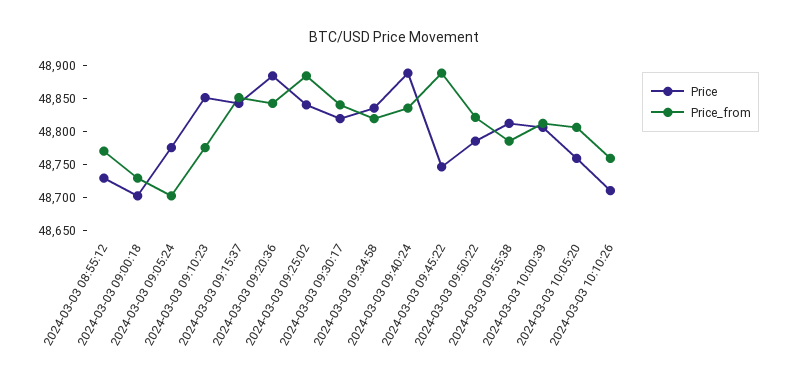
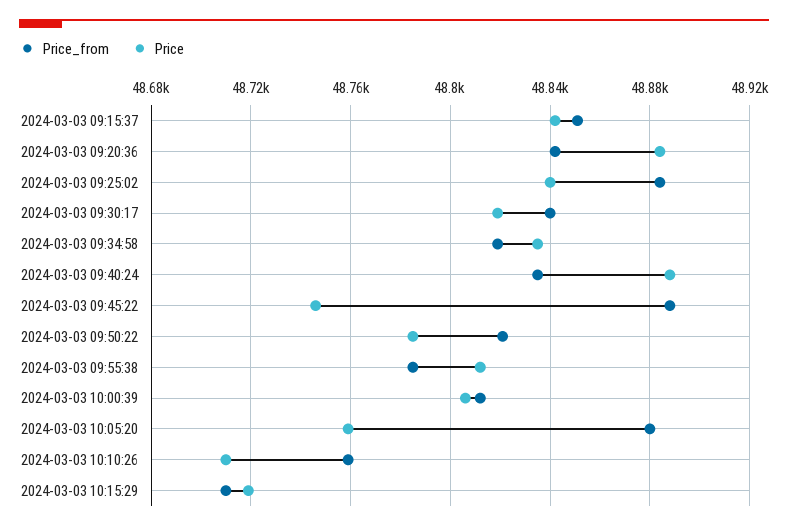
Price, 2024-03-03 08:55:12: 48725 -> none
Price_from, 2024-03-03 08:55:12: 48775 -> none
Price, 2024-03-03 09:00:18: 48700 -> none
Price_from, 2024-03-03 09:00:18: 48725 -> none
Price, 2024-03-03 09:05:24: 48775 -> none
Price_from, 2024-03-03 09:05:24: 48700 -> none
Price, 2024-03-03 09:10:23: 48850 -> none
Price_from, 2024-03-03 09:10:23: 48775 -> none
Price_from, 2024-03-03 10:05:20: 48800 -> 48880
Price_from, 2024-03-03 10:15:29: none -> 48710
Price, 2024-03-03 10:15:29: none -> 48720

